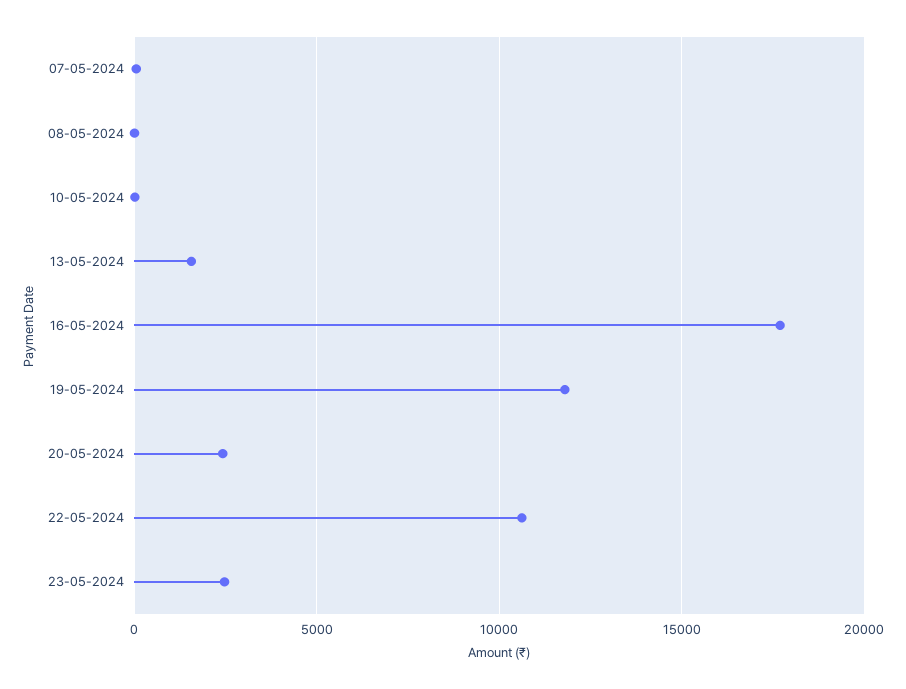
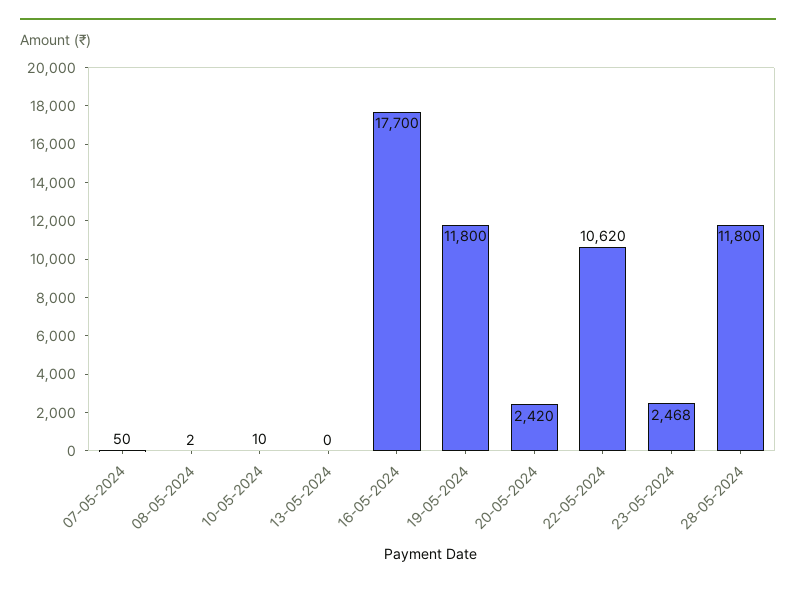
13-05-2024: 1500 -> 0
28-05-2024: none -> 11800

